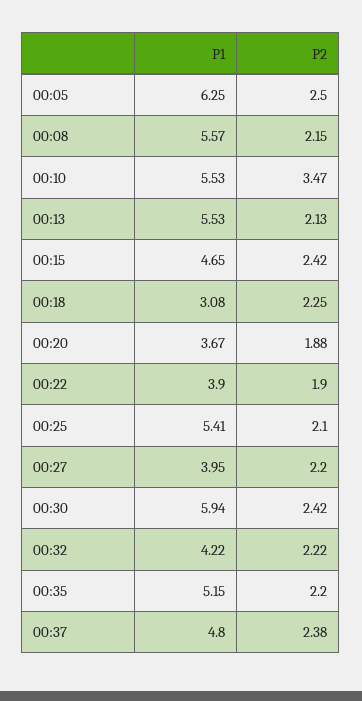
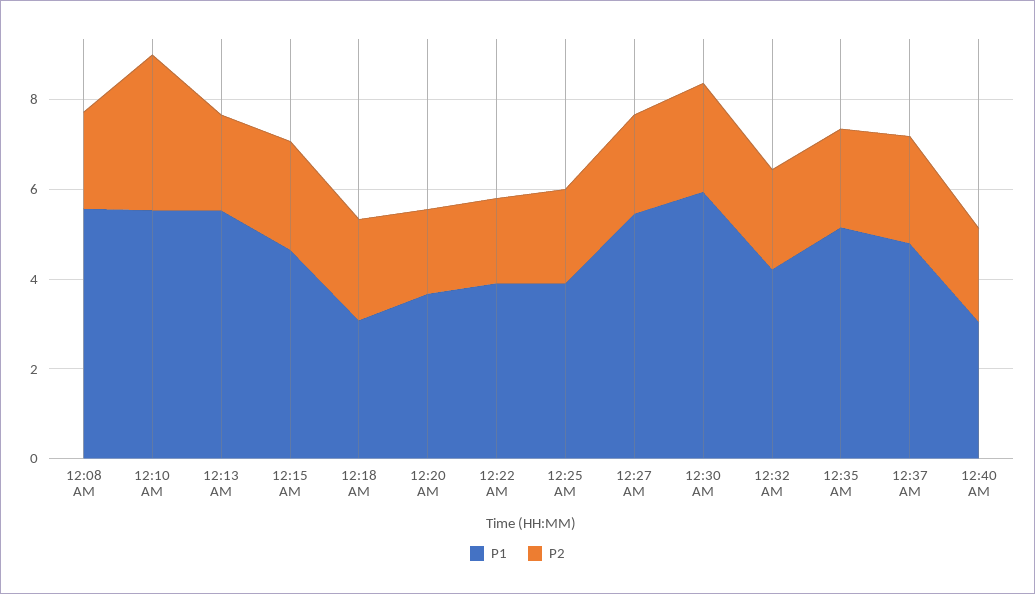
P1, 00:05: 6.25 -> none
P2, 00:05: 2.5 -> none
P1, 00:25: 5.41 -> 4
P1, 00:27: 3.95 -> 5.5
P1, 12:40 AM: none -> 3
P2, 12:40 AM: none -> 2

